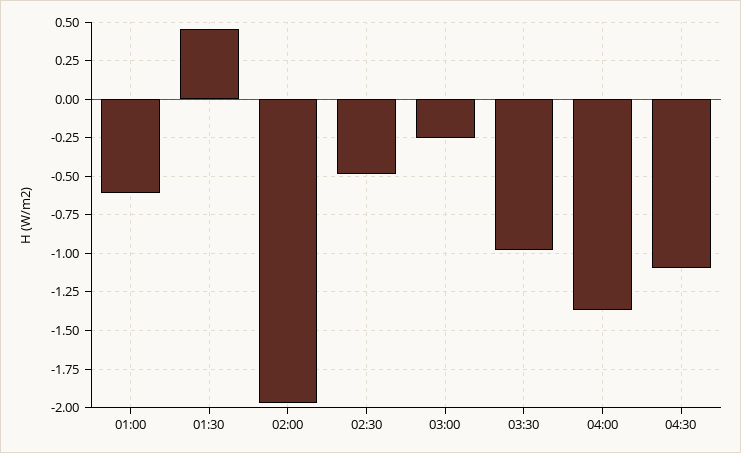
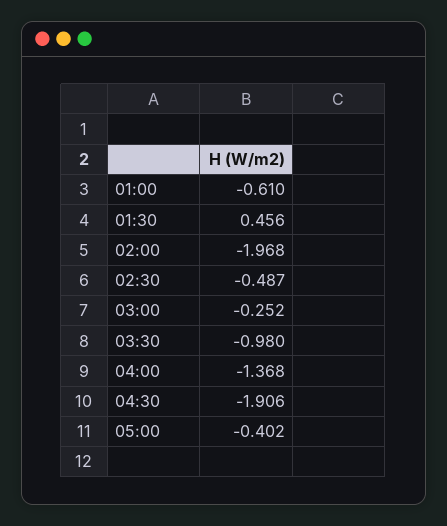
04:30: -1.1 -> -1.906
05:00: none -> -0.402

